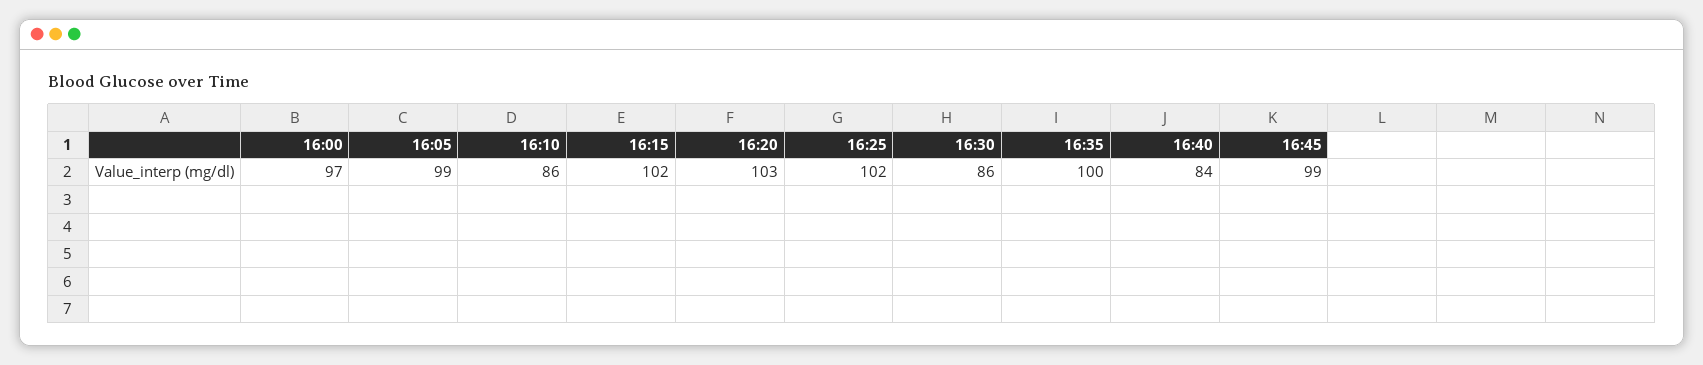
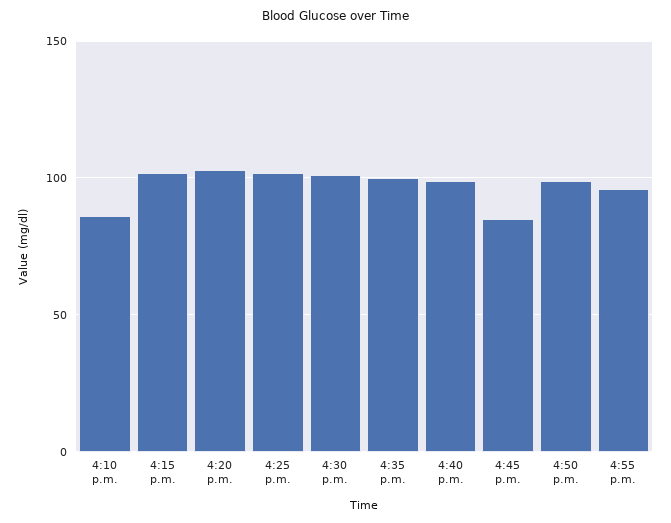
16:00: 97 -> none
16:05: 99 -> none
16:30: 86 -> 100
16:40: 84 -> 100
16:45: 99 -> 85
4:50 p.m.: none -> 100
4:55 p.m.: none -> 95

